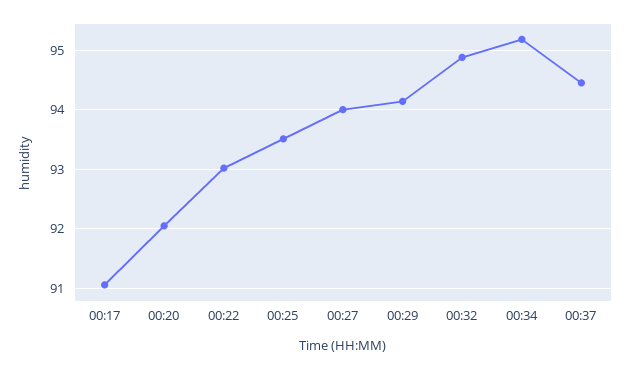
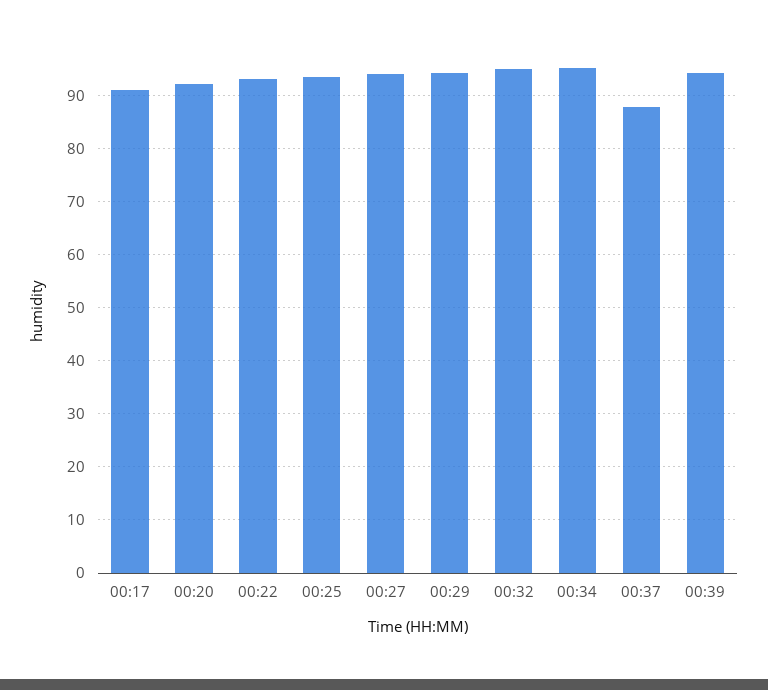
00:37: 94.4 -> 88
00:39: none -> 94

